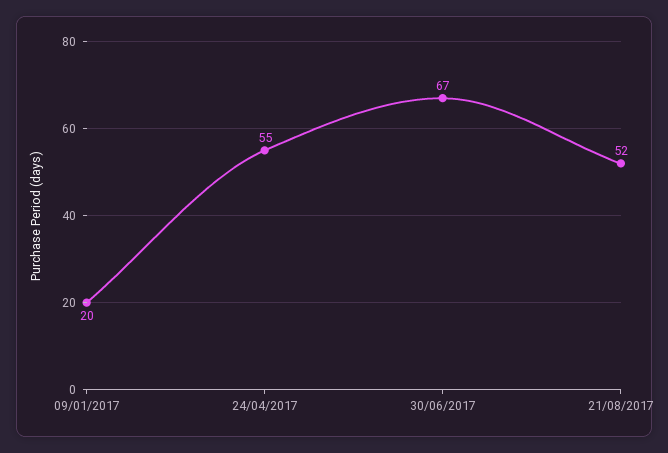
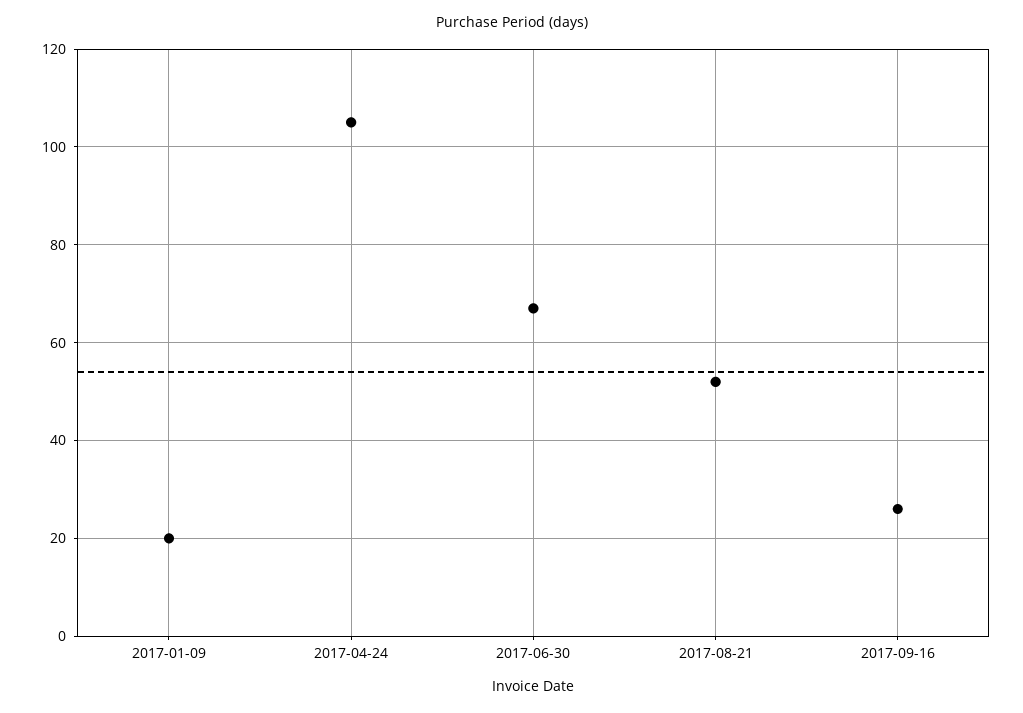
24/04/2017: 55 -> 105
2017-09-16: none -> 25

